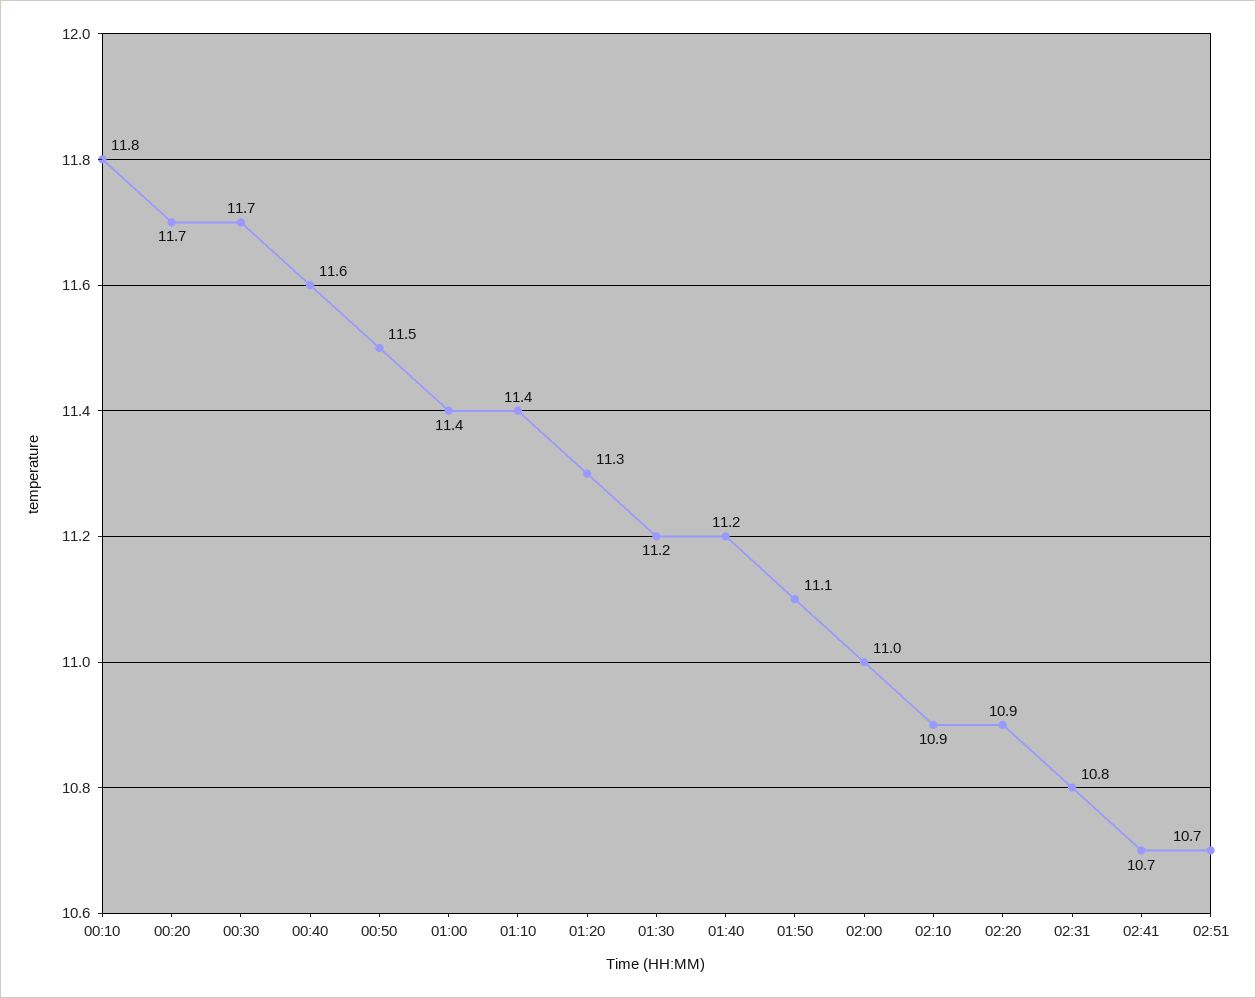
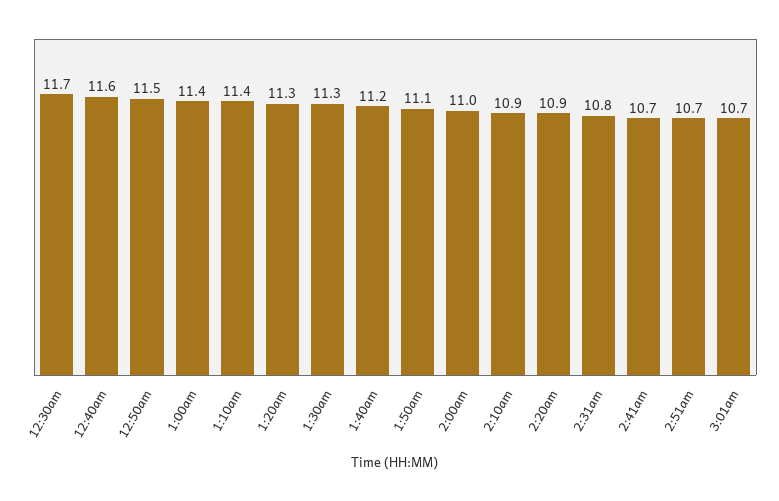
00:10: 11.8 -> none
00:20: 11.7 -> none
01:30: 11.2 -> 11.3
3:01am: none -> 10.7

